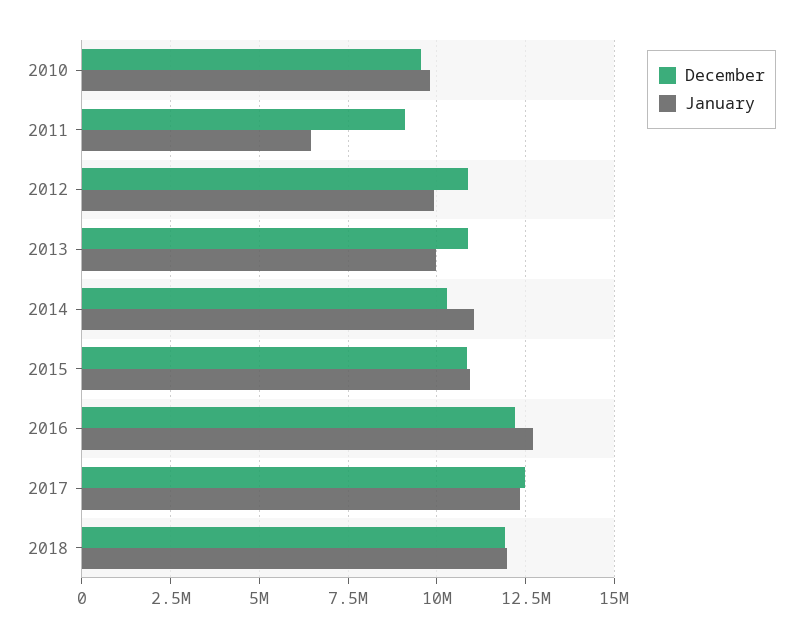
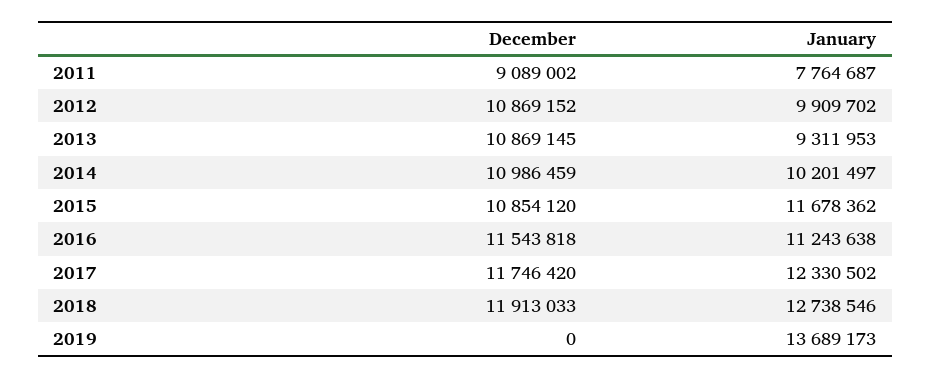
December, 2010: 9500000 -> none
January, 2010: 9750000 -> none
January, 2011: 6500000 -> 7764687
January, 2013: 10000000 -> 9311953
December, 2014: 10250000 -> 10986459
January, 2014: 11000000 -> 10201497
January, 2015: 11000000 -> 11678362
December, 2016: 12250000 -> 11543818
January, 2016: 12750000 -> 11243638
December, 2017: 12500000 -> 11746420
January, 2018: 12000000 -> 12738546
December, 2019: none -> 0
January, 2019: none -> 13689173

